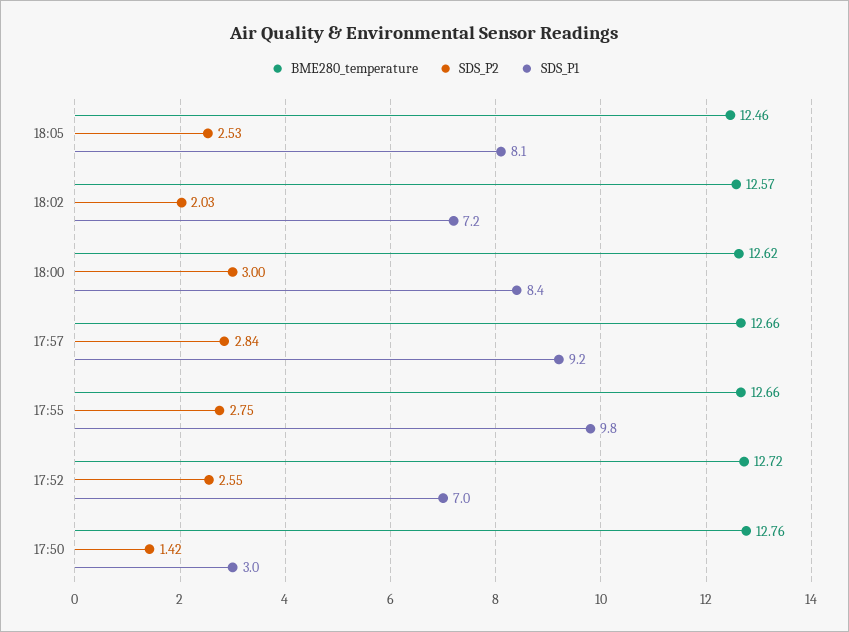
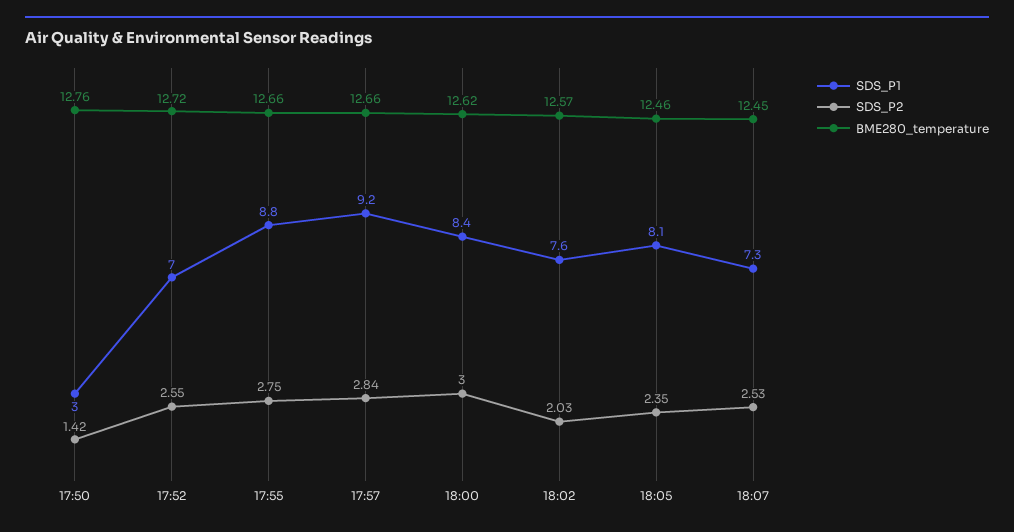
SDS_P2, 18:05: 2.53 -> 2.35
SDS_P1, 18:02: 7.2 -> 7.6
SDS_P1, 17:55: 9.8 -> 8.8
SDS_P1, 18:07: none -> 7.3
SDS_P2, 18:07: none -> 2.53
BME280_temperature, 18:07: none -> 12.45

